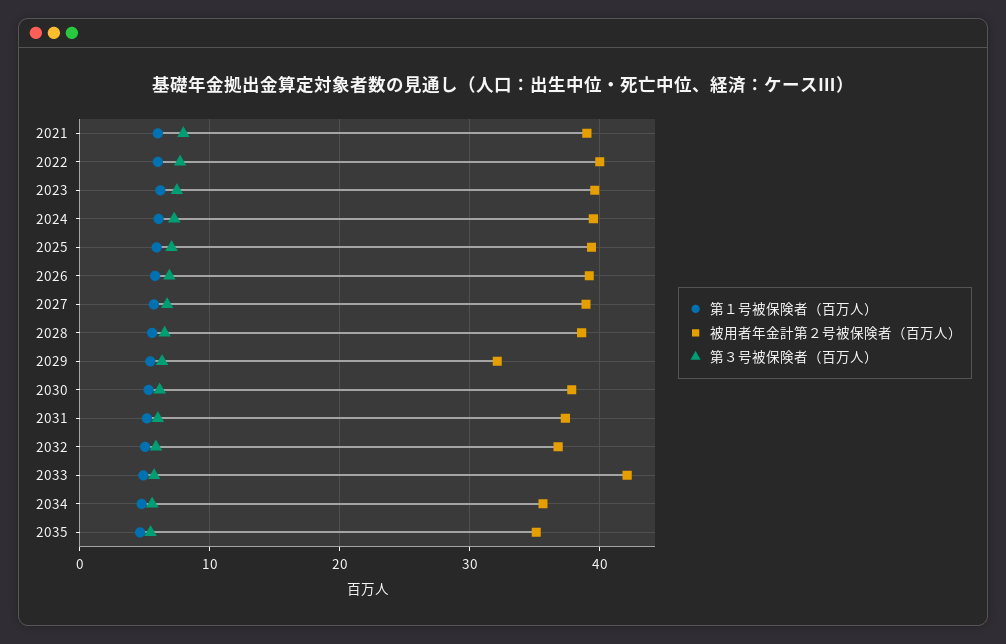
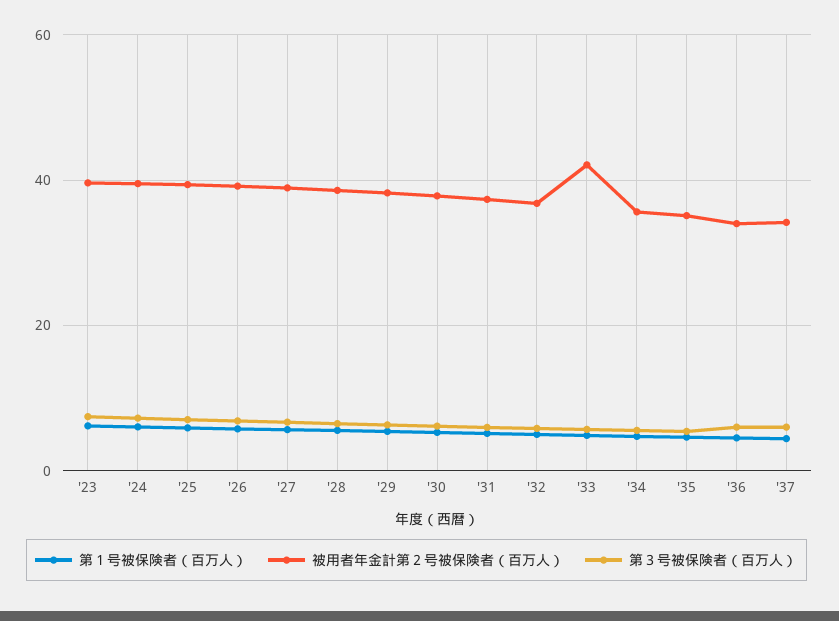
第１号被保険者（百万人）, 2021: 6 -> none
被用者年金計第２号被保険者（百万人）, 2021: 39 -> none
第３号被保険者（百万人）, 2021: 8 -> none
第１号被保険者（百万人）, 2022: 6 -> none
被用者年金計第２号被保険者（百万人）, 2022: 40 -> none
第３号被保険者（百万人）, 2022: 8 -> none
被用者年金計第２号被保険者（百万人）, 2029: 32 -> 38
第１号被保険者（百万人）, '36: none -> 4
被用者年金計第２号被保険者（百万人）, '36: none -> 34
第３号被保険者（百万人）, '36: none -> 6
第１号被保険者（百万人）, '37: none -> 4
被用者年金計第２号被保険者（百万人）, '37: none -> 34
第３号被保険者（百万人）, '37: none -> 6

